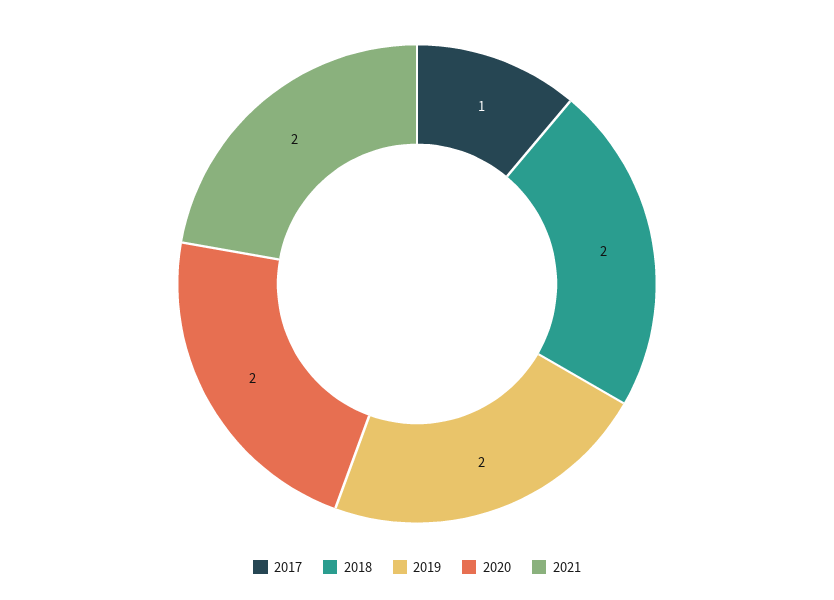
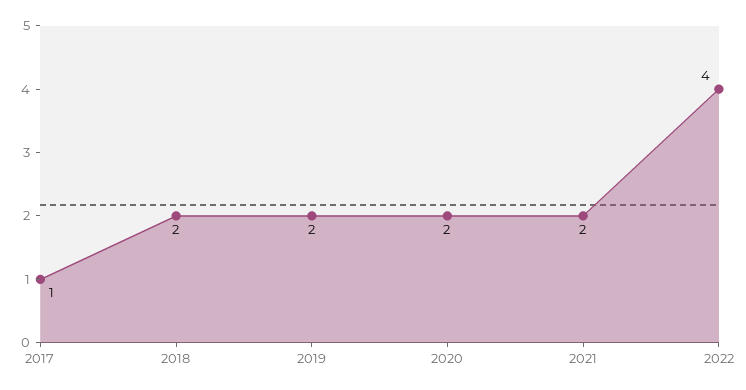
2022: none -> 4

